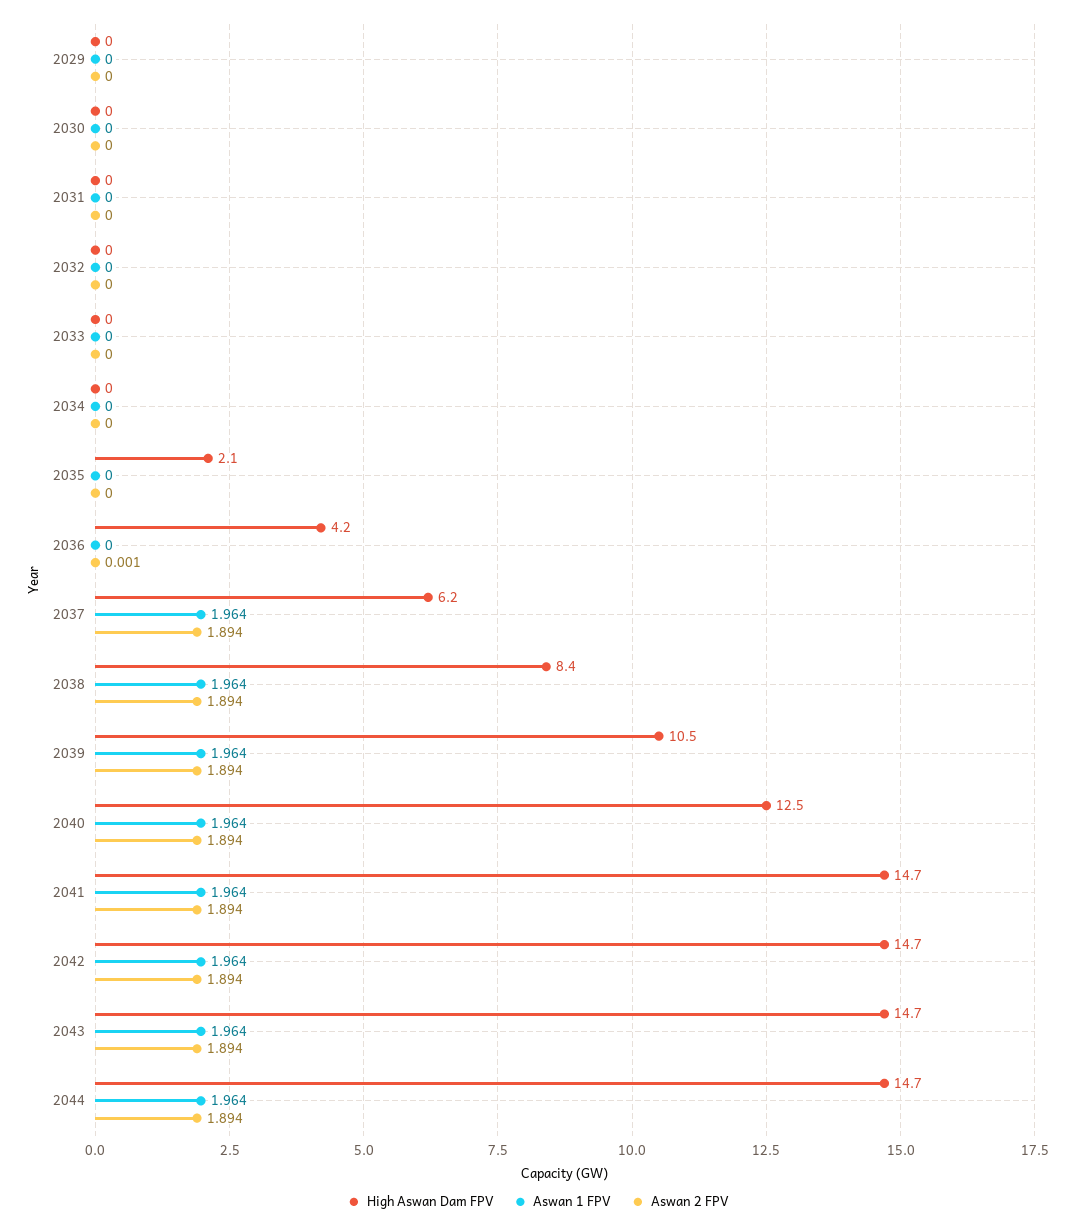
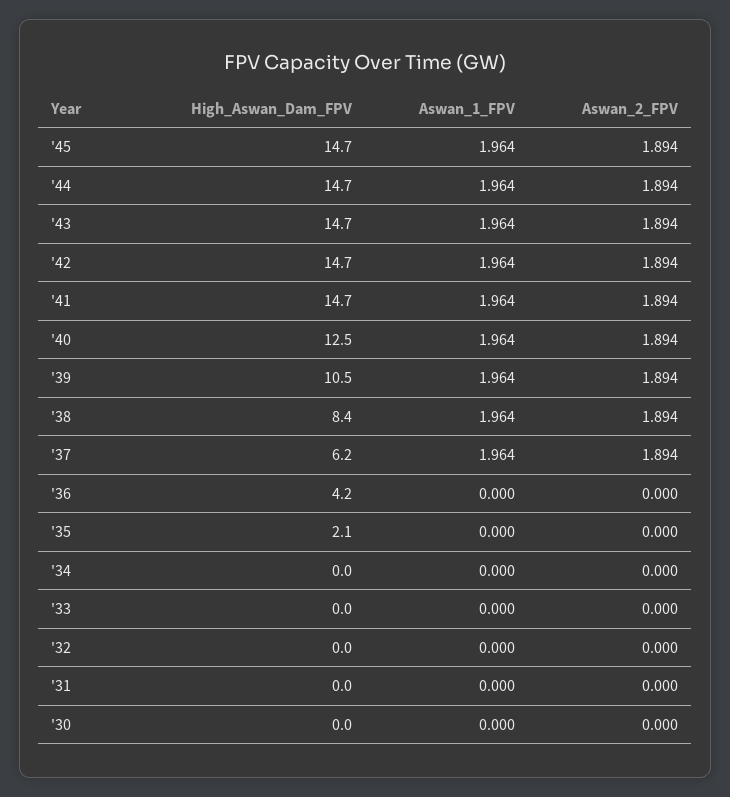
High Aswan Dam FPV, 2029: 0 -> none
Aswan 1 FPV, 2029: 0 -> none
Aswan 2 FPV, 2029: 0 -> none
Aswan 2 FPV, 2036: 0.001 -> 0
High Aswan Dam FPV, '45: none -> 14.7
Aswan 1 FPV, '45: none -> 1.964
Aswan 2 FPV, '45: none -> 1.894

